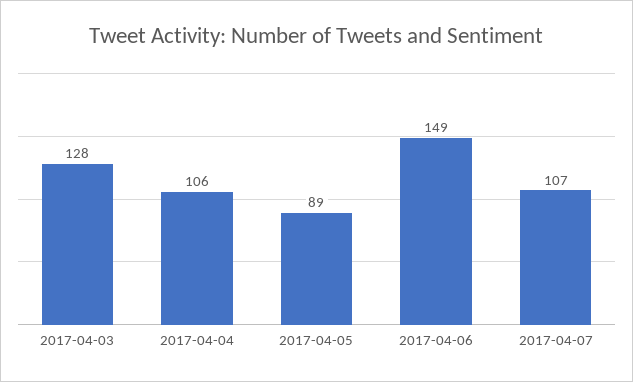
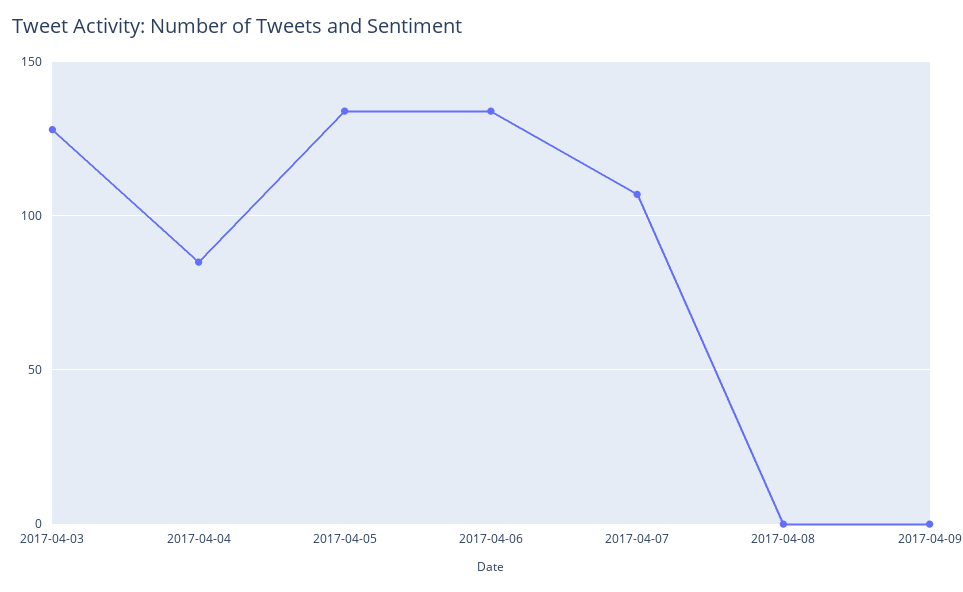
2017-04-04: 106 -> 85
2017-04-05: 89 -> 135
2017-04-06: 149 -> 135
2017-04-08: none -> 0
2017-04-09: none -> 0

